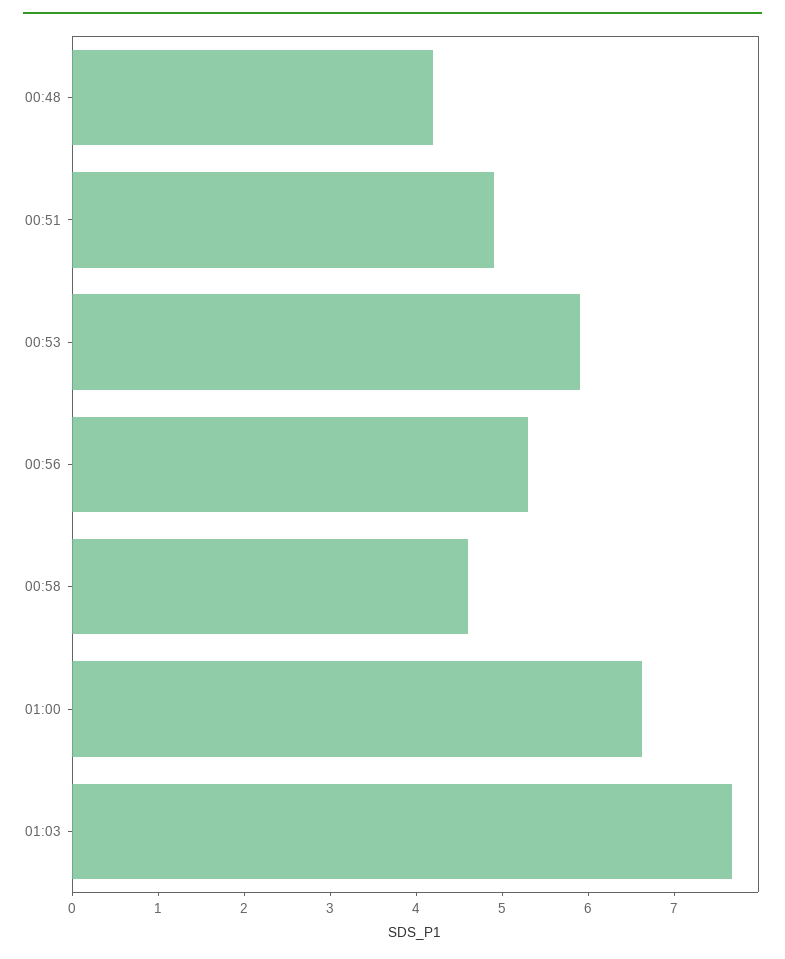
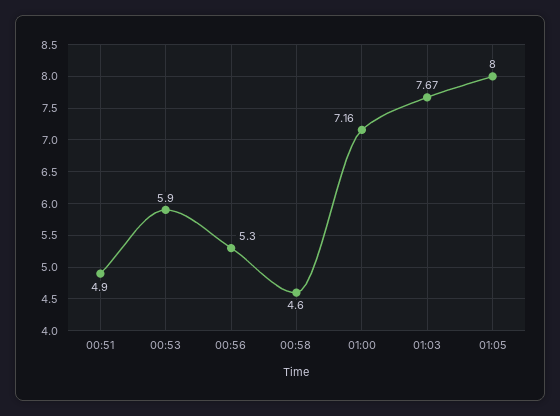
00:48: 4.2 -> none
01:00: 6.6 -> 7.16
01:05: none -> 8

